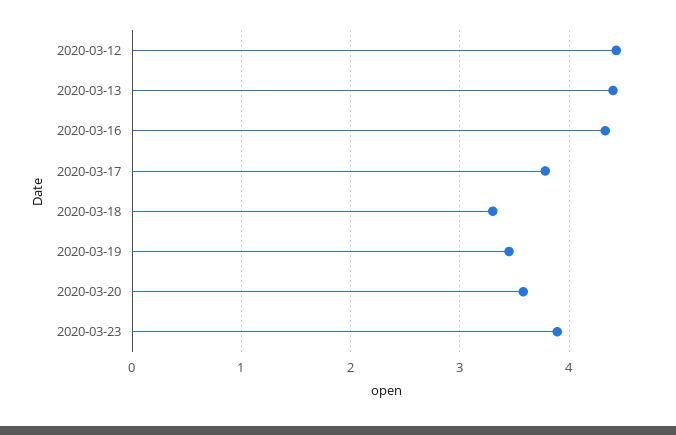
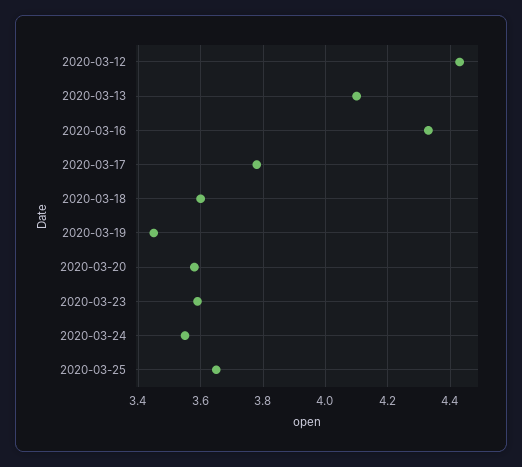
2020-03-13: 4.4 -> 4.1
2020-03-18: 3.3 -> 3.6
2020-03-23: 3.9 -> 3.6
2020-03-24: none -> 3.55
2020-03-25: none -> 3.65

